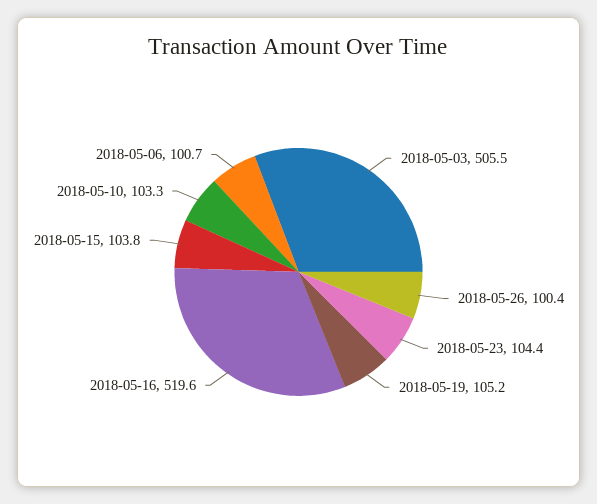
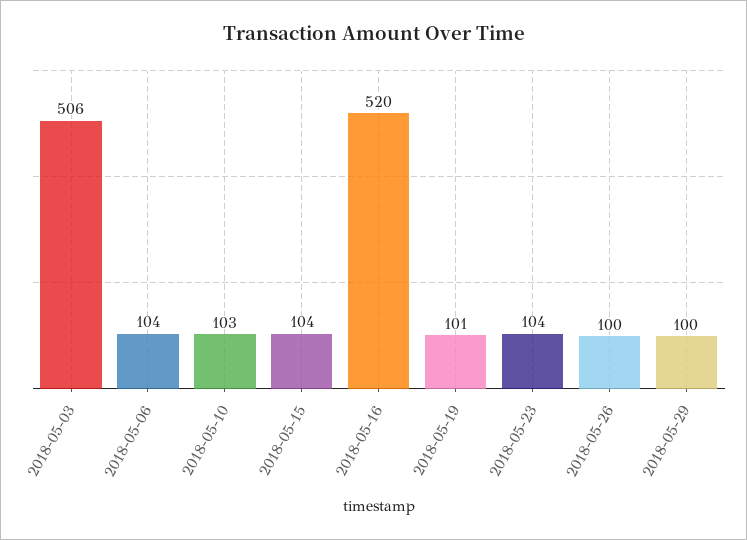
2018-05-19: 105.2 -> 101
2018-05-06: 100.7 -> 104
2018-05-29: none -> 100

